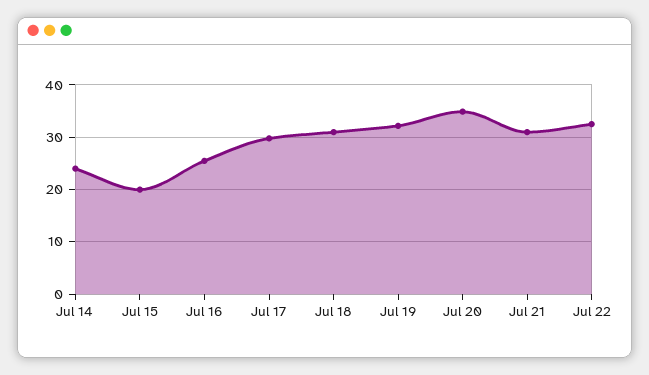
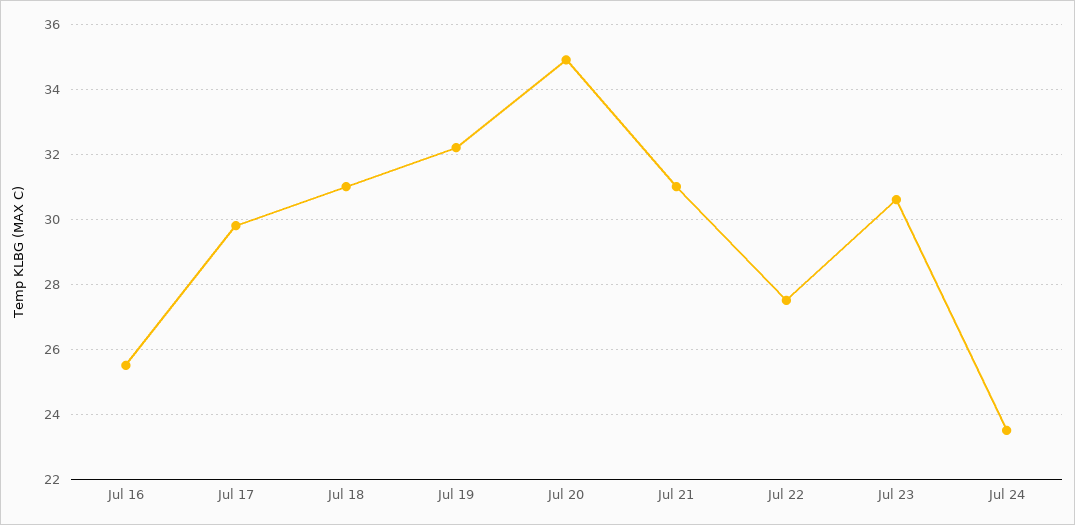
Jul 14: 24 -> none
Jul 15: 20 -> none
Jul 22: 32 -> 27.5
Jul 23: none -> 30.5
Jul 24: none -> 23.5

